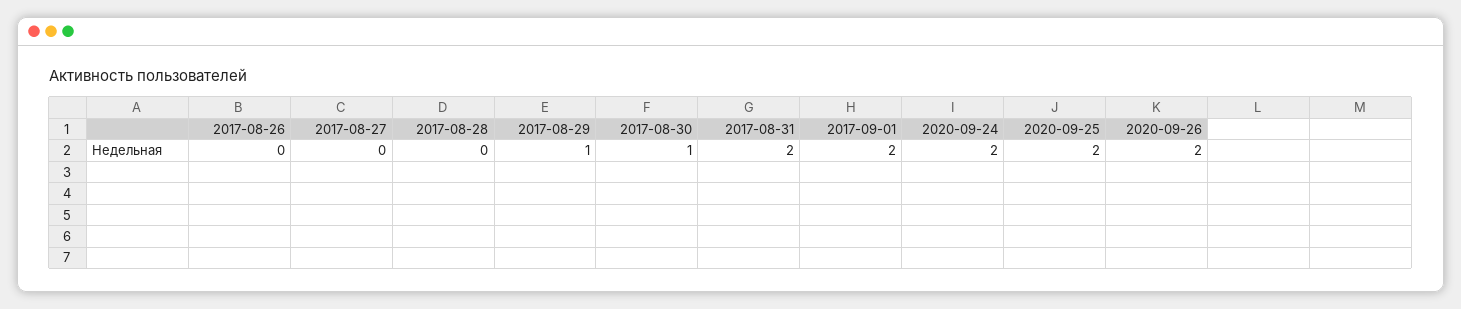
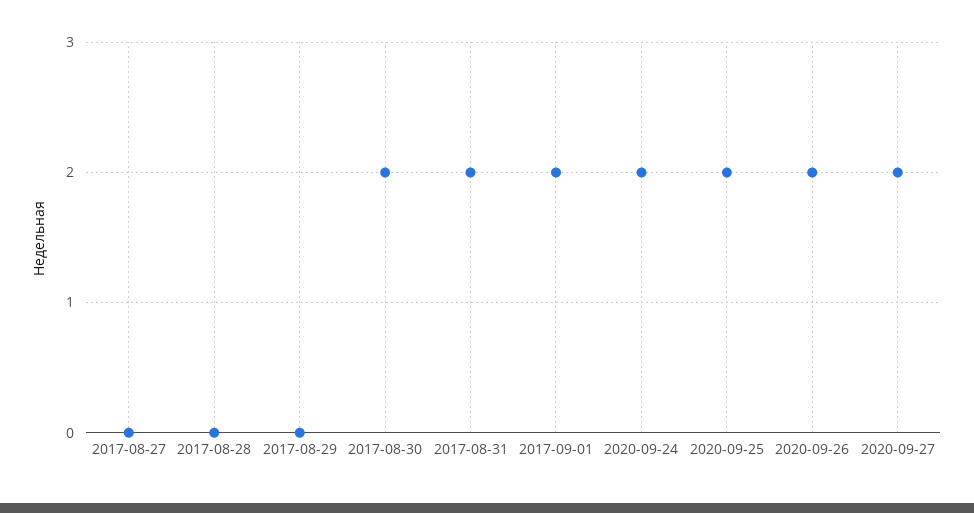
2017-08-26: 0 -> none
2017-08-29: 1 -> 0
2017-08-30: 1 -> 2
2020-09-27: none -> 2

